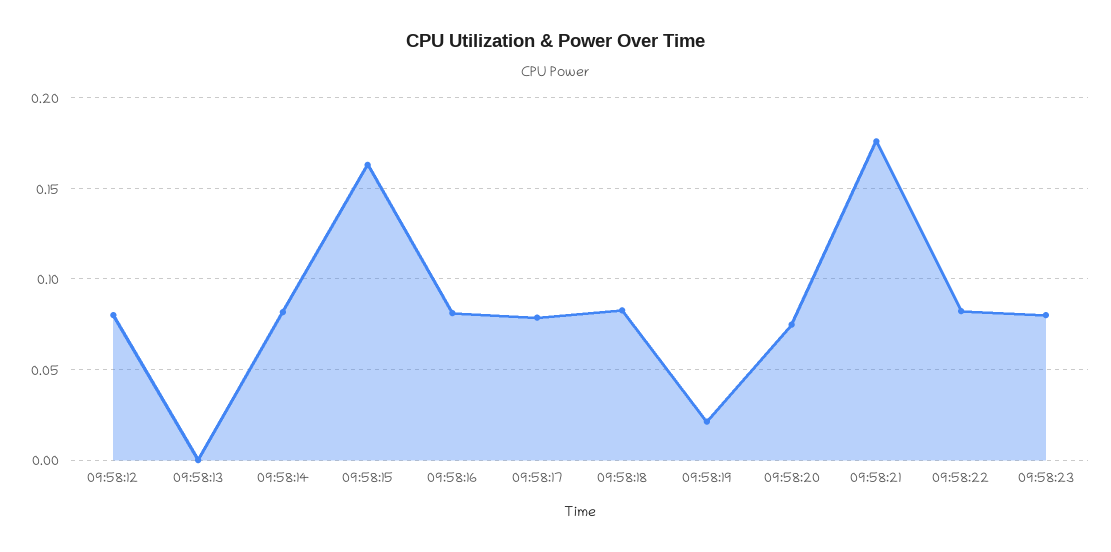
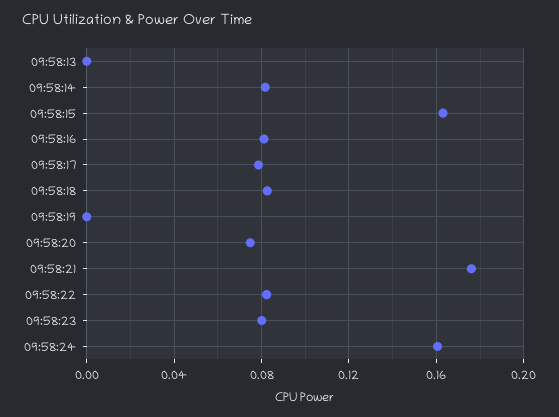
09:58:12: 0.08 -> none
09:58:19: 0.02 -> 0
09:58:24: none -> 0.16

